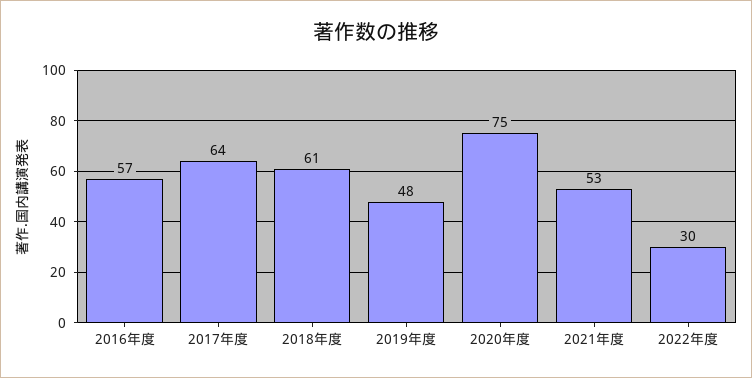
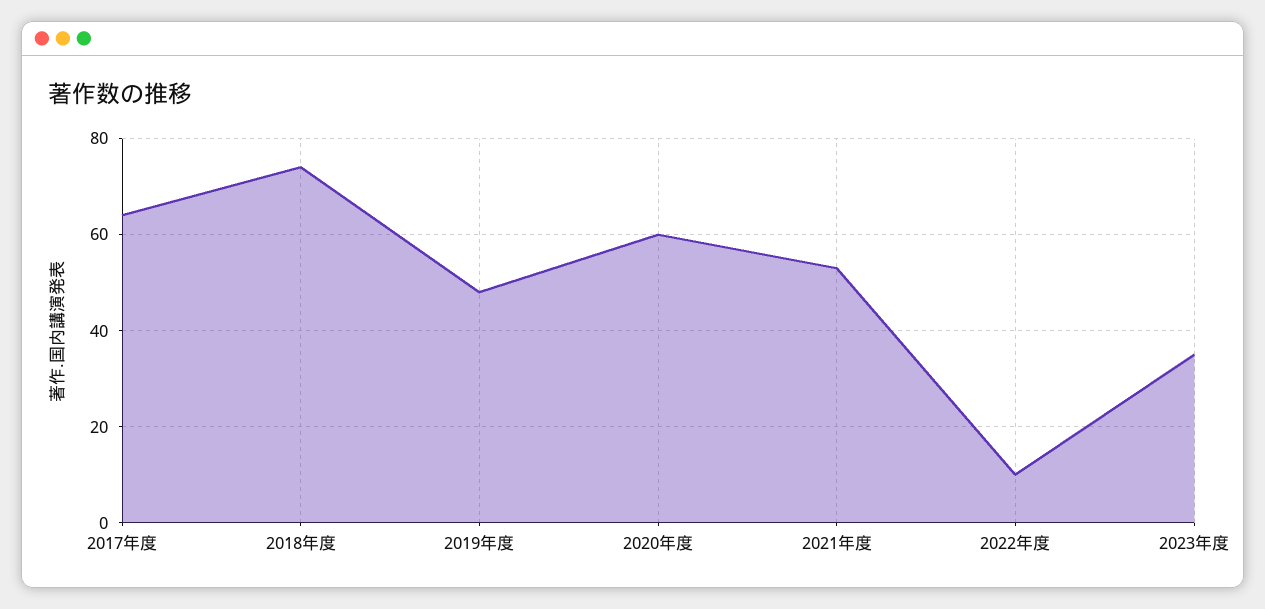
2016年度: 57 -> none
2018年度: 61 -> 75
2020年度: 75 -> 60
2022年度: 30 -> 10
2023年度: none -> 35

